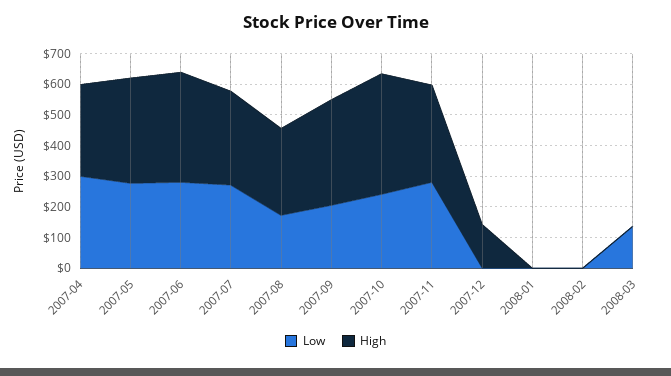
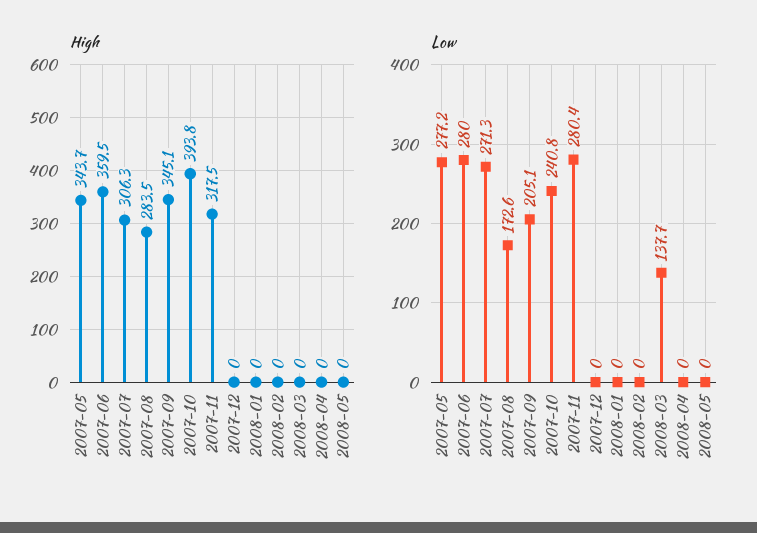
Low, 2007-04: 300 -> none
High, 2007-04: 300 -> none
High, 2007-12: 150 -> 0
High, 2008-04: none -> 0
High, 2008-05: none -> 0
Low, 2008-04: none -> 0
Low, 2008-05: none -> 0

